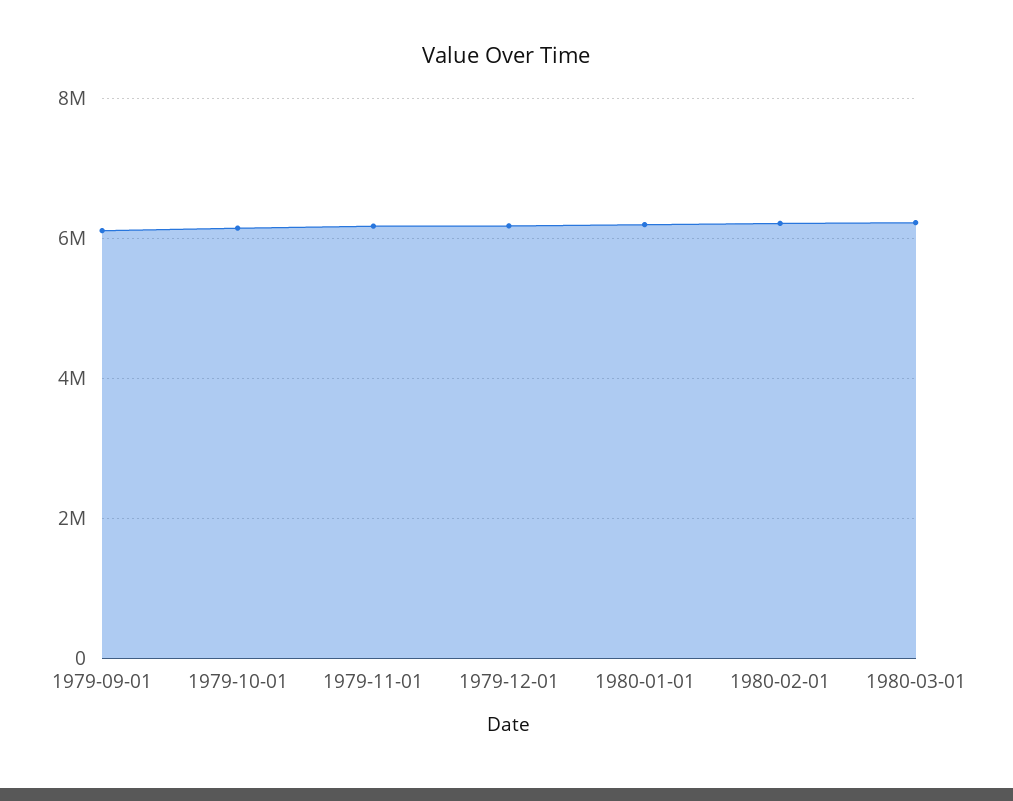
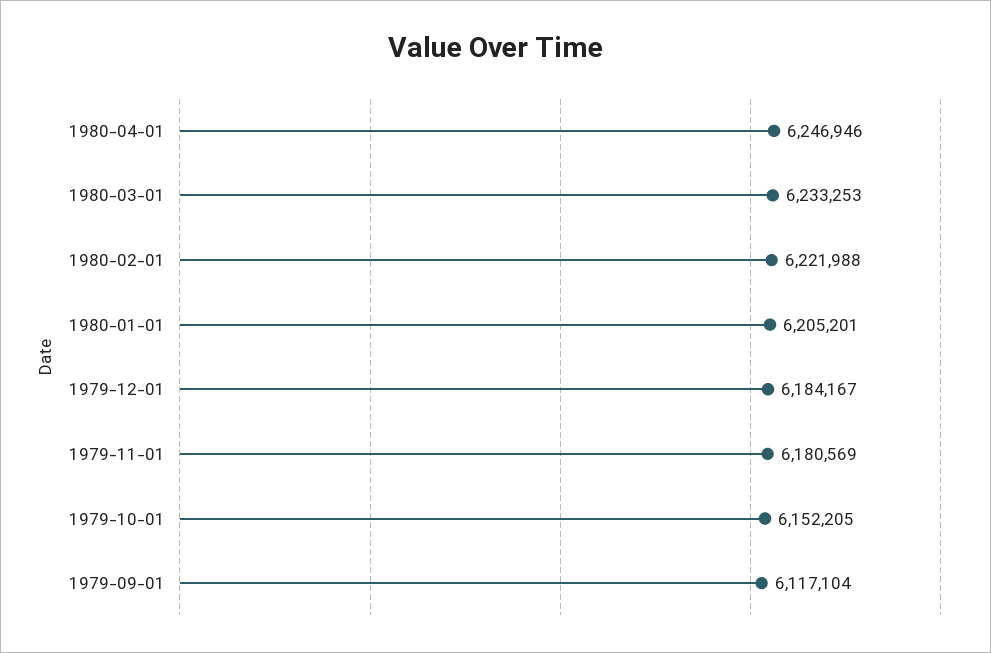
1980-04-01: none -> 6246946

